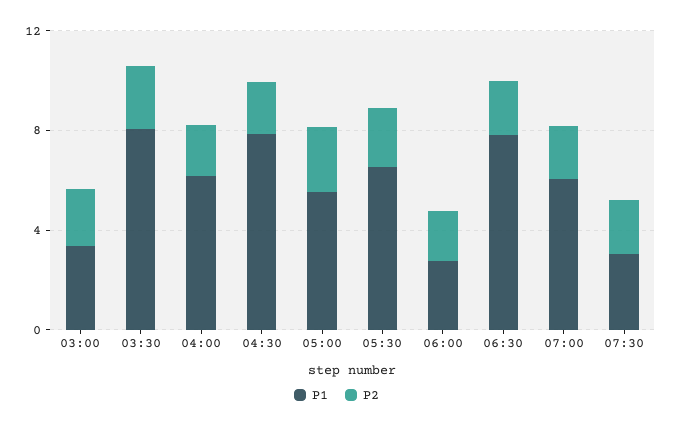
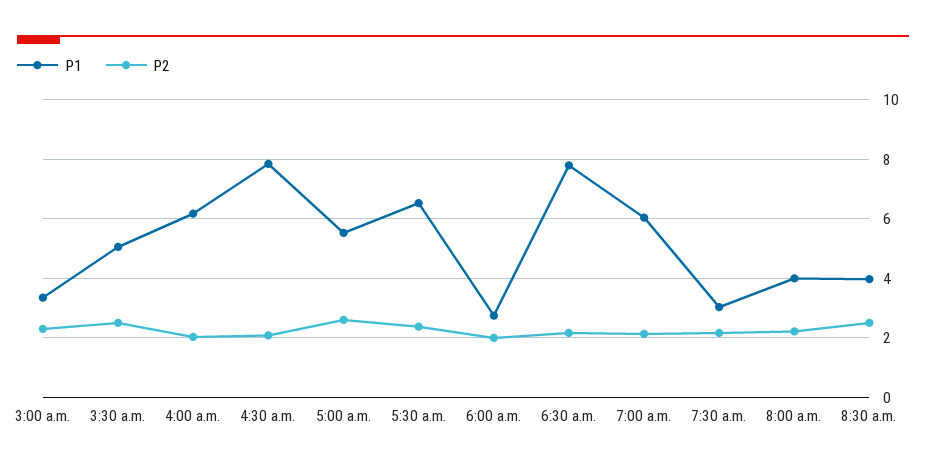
P1, 03:30: 8 -> 5
P1, 8:00 a.m.: none -> 4
P2, 8:00 a.m.: none -> 2.25
P1, 8:30 a.m.: none -> 4
P2, 8:30 a.m.: none -> 2.5

